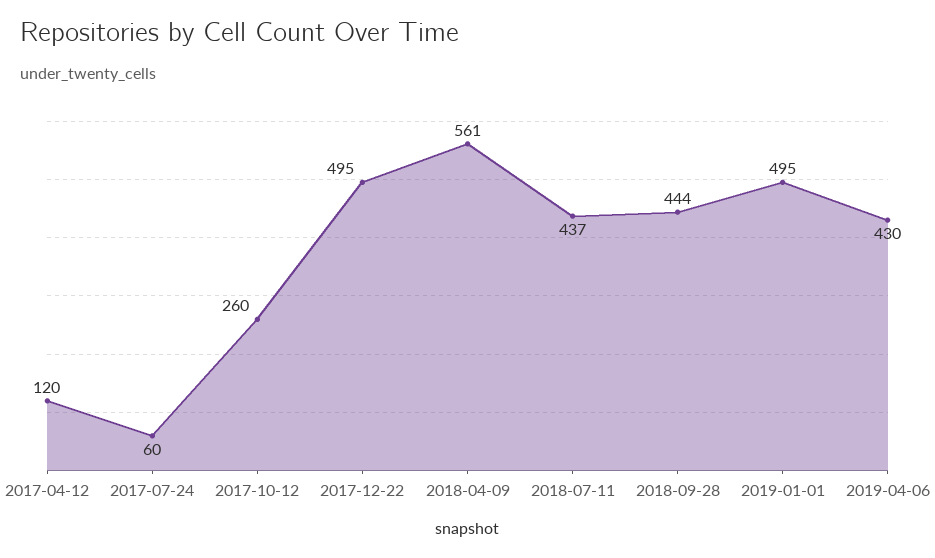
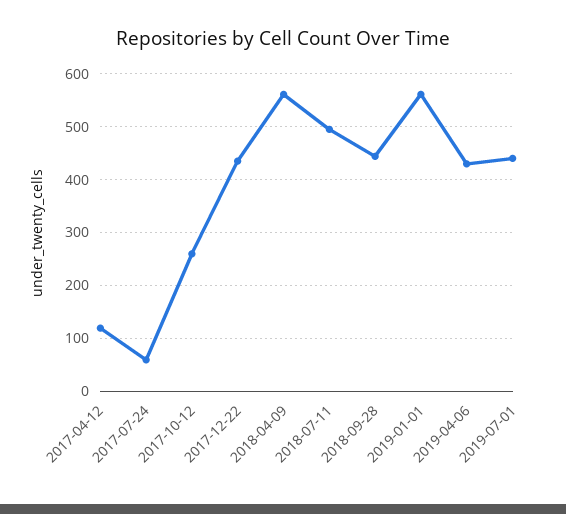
2017-12-22: 495 -> 440
2018-07-11: 437 -> 500
2019-01-01: 495 -> 560
2019-07-01: none -> 440

